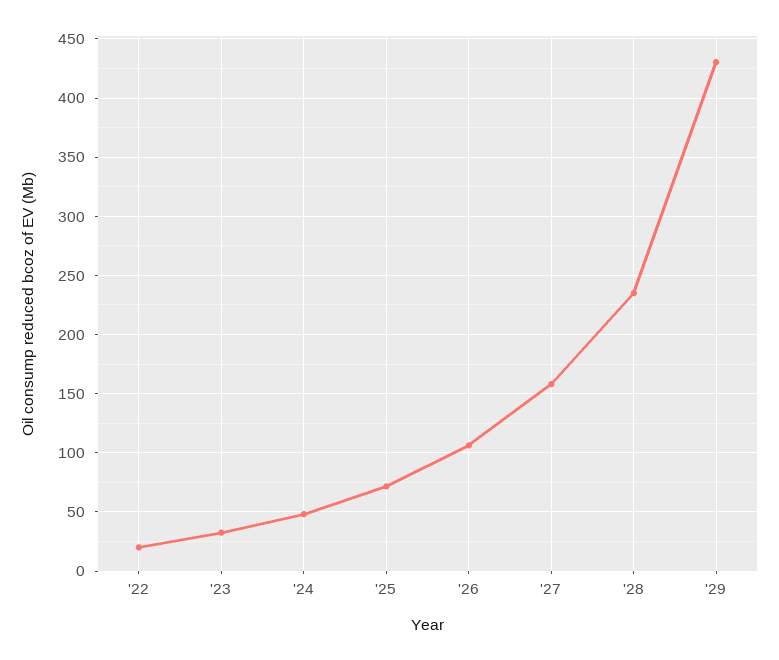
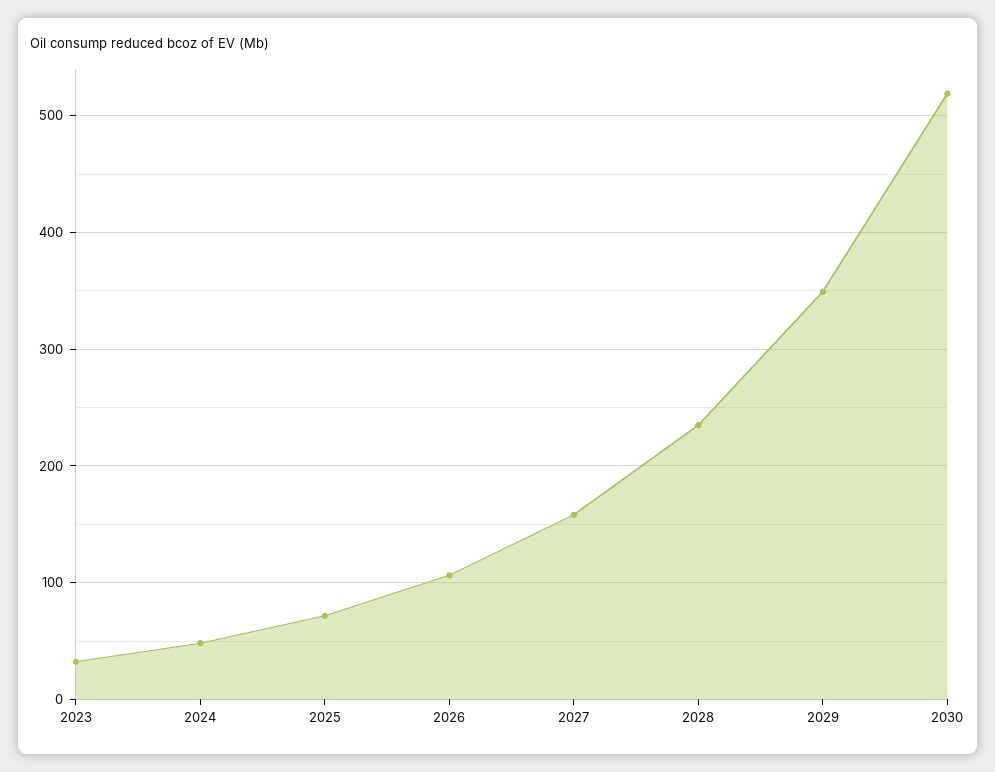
'22: 20 -> none
'29: 430 -> 350
2030: none -> 520

